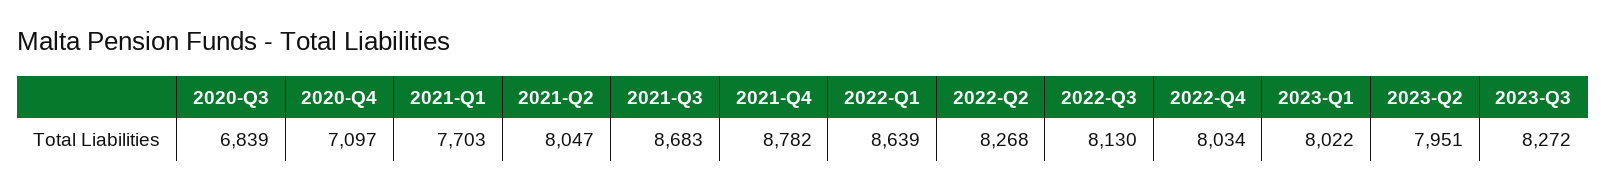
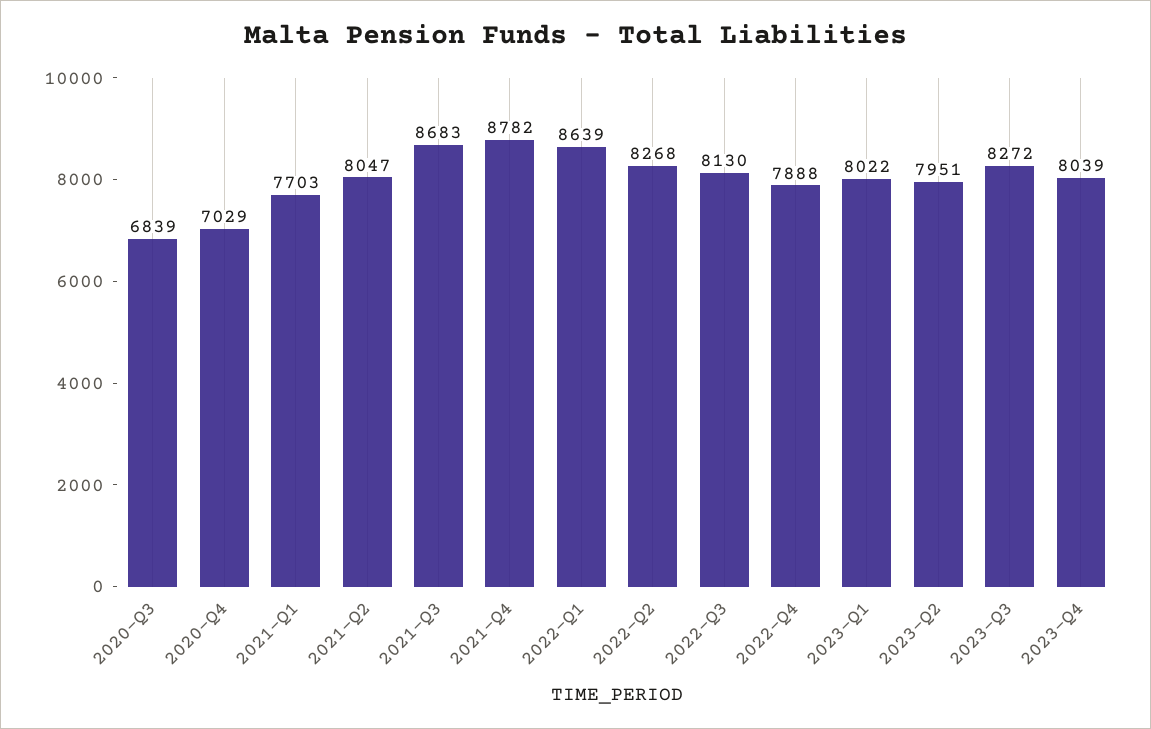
2020-Q4: 7097 -> 7029
2022-Q4: 8034 -> 7888
2023-Q4: none -> 8039

